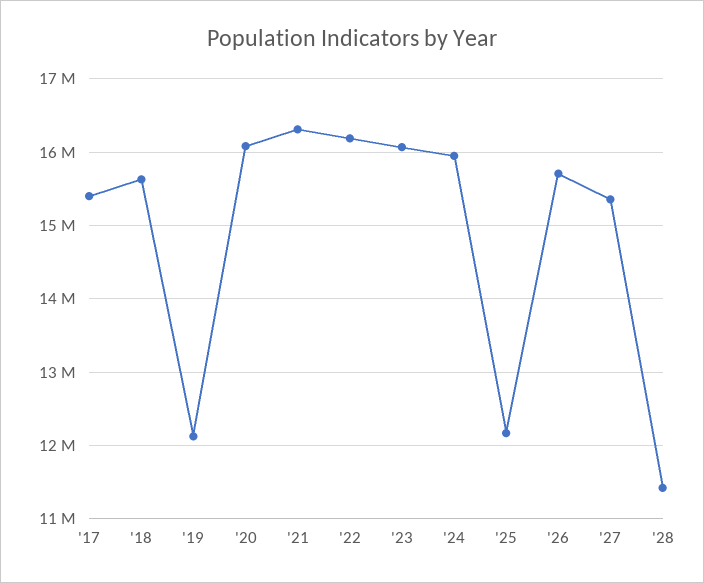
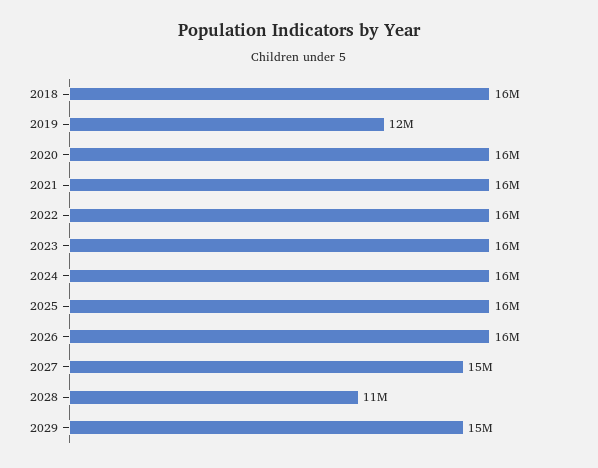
'17: 15400000 -> none
'25: 12200000 -> 16000000
2029: none -> 15000000

